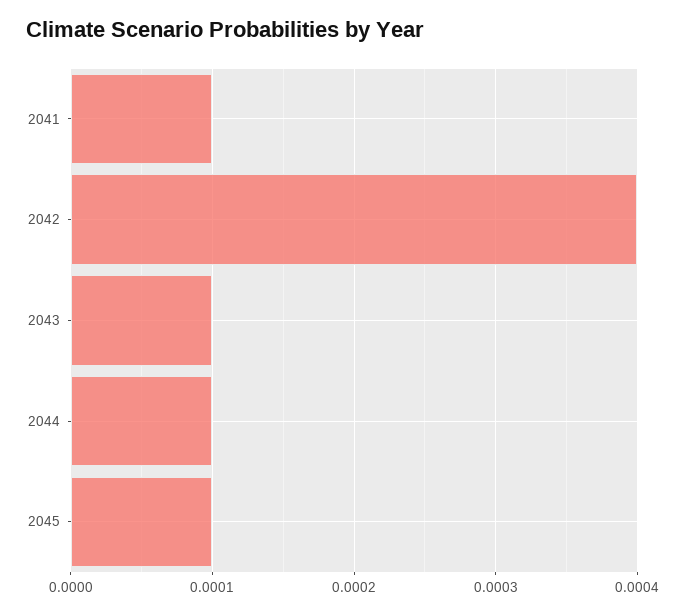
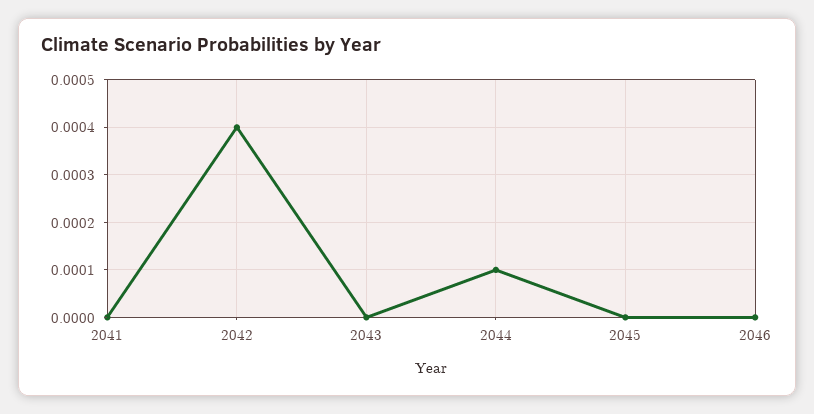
2041: 0.0001 -> 0
2043: 0.0001 -> 0
2045: 0.0001 -> 0
2046: none -> 0

